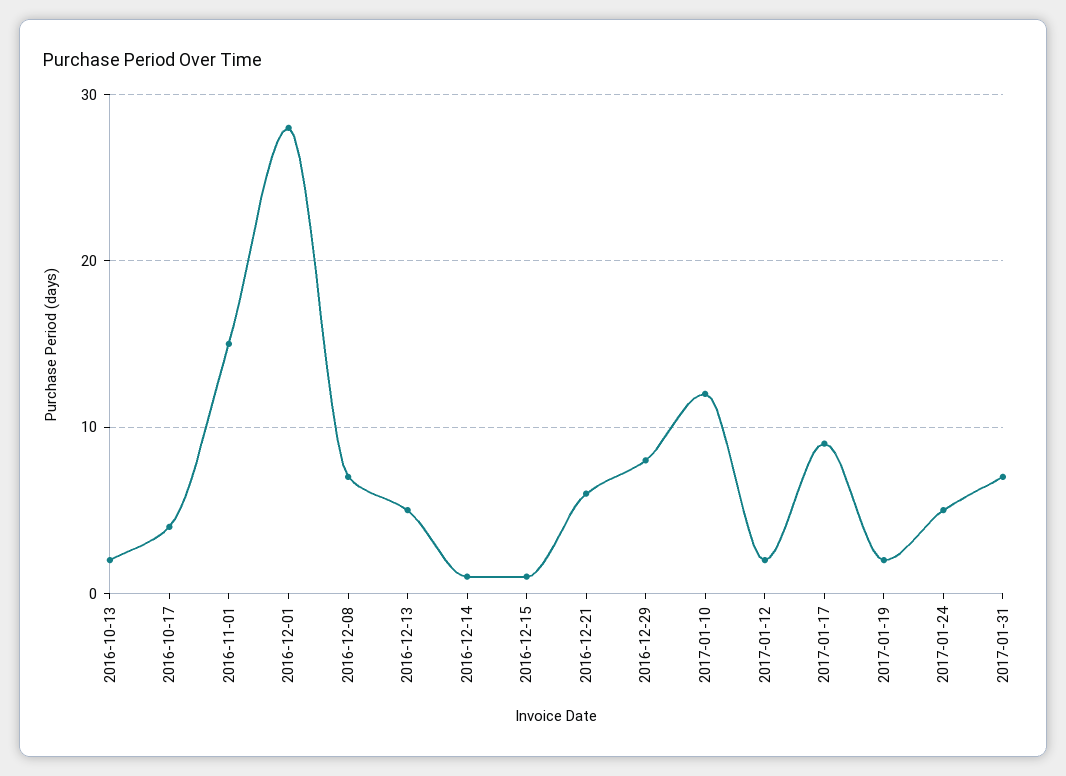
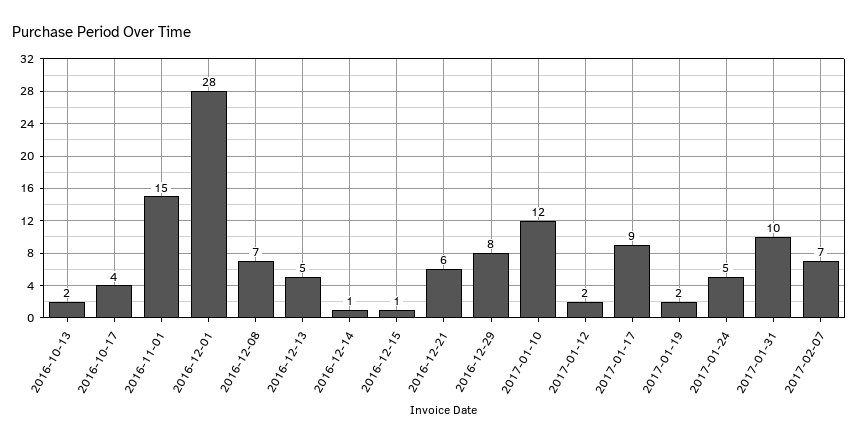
2017-01-31: 7 -> 10
2017-02-07: none -> 7

